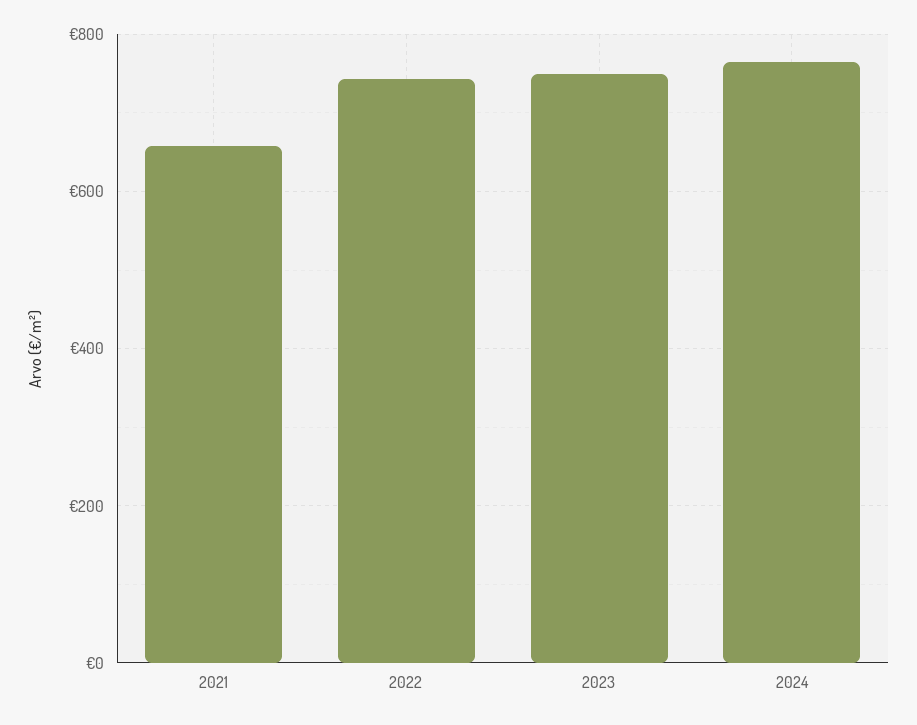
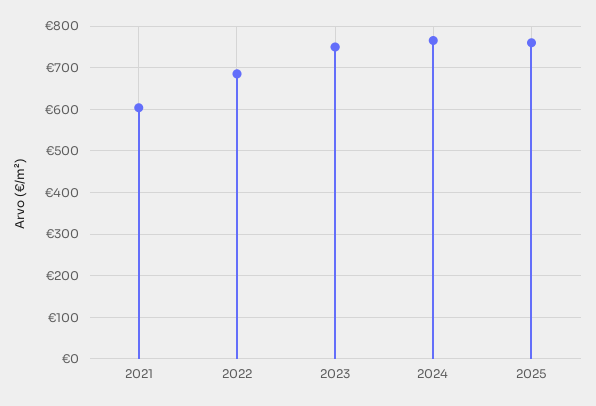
2021: 660 -> 600
2022: 740 -> 680
2025: none -> 760

